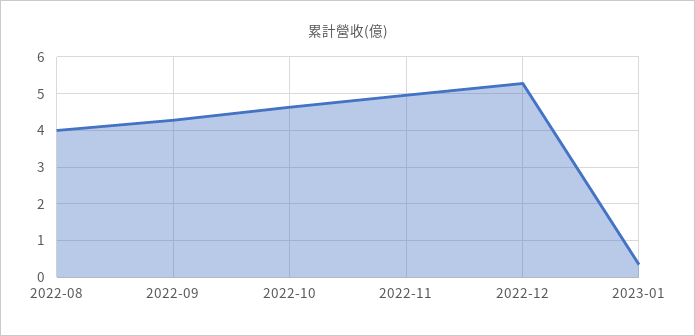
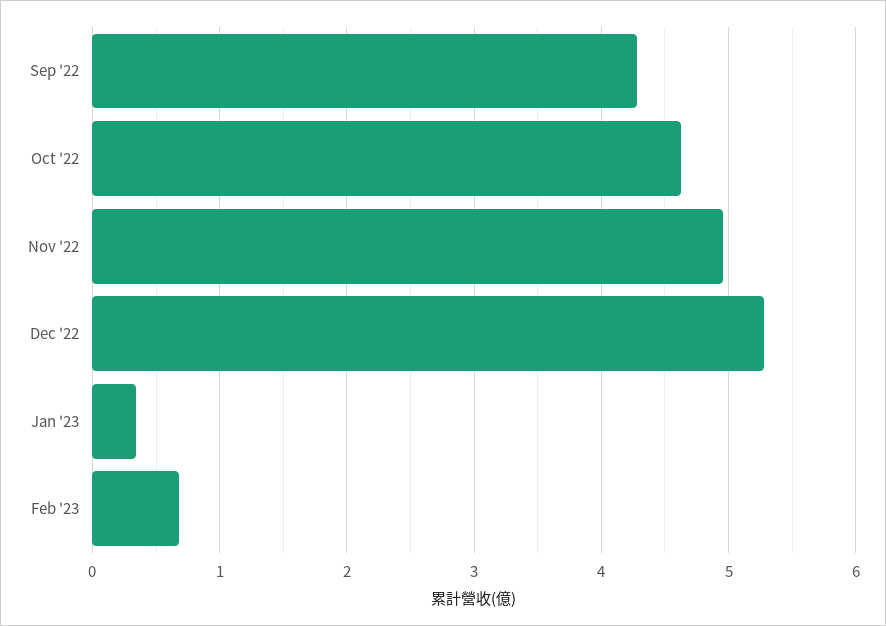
2022-08: 4 -> none
Feb '23: none -> 0.7

